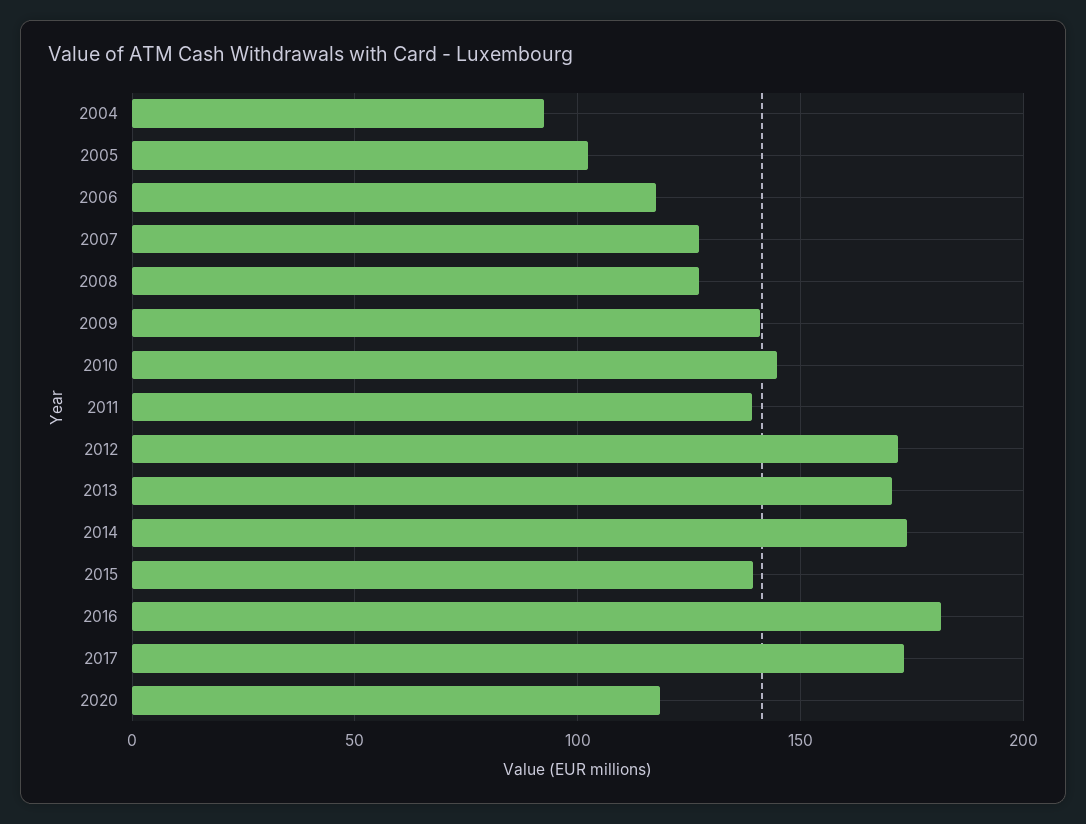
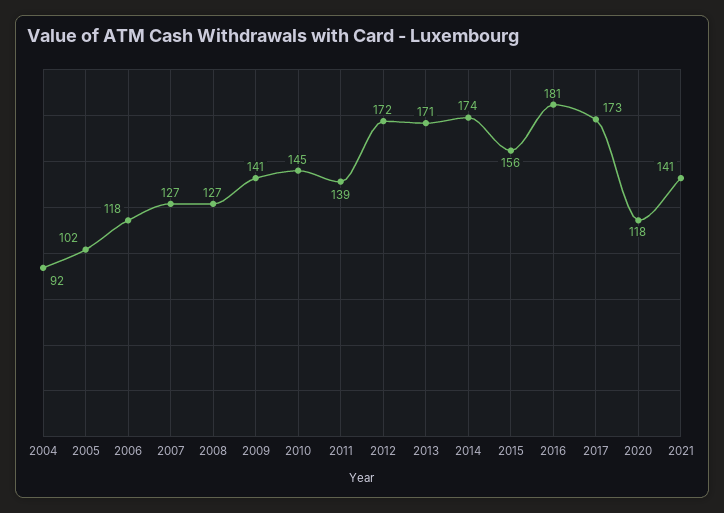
2015: 140 -> 156
2021: none -> 141

